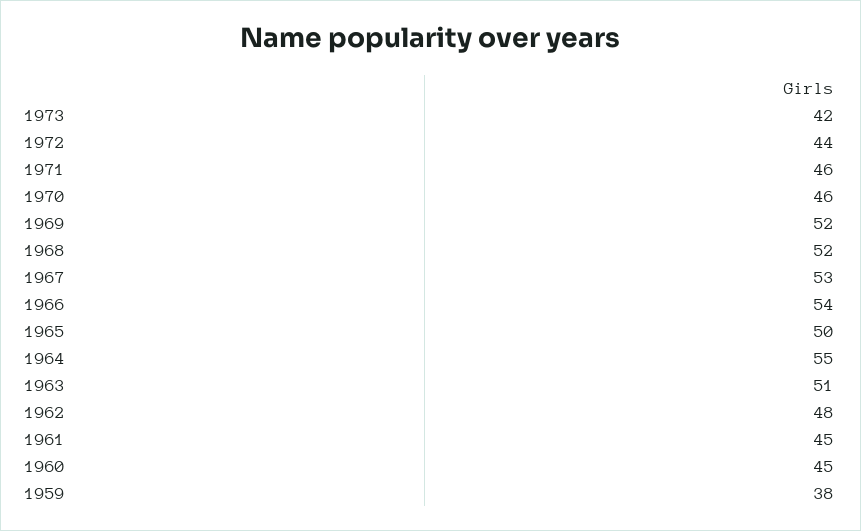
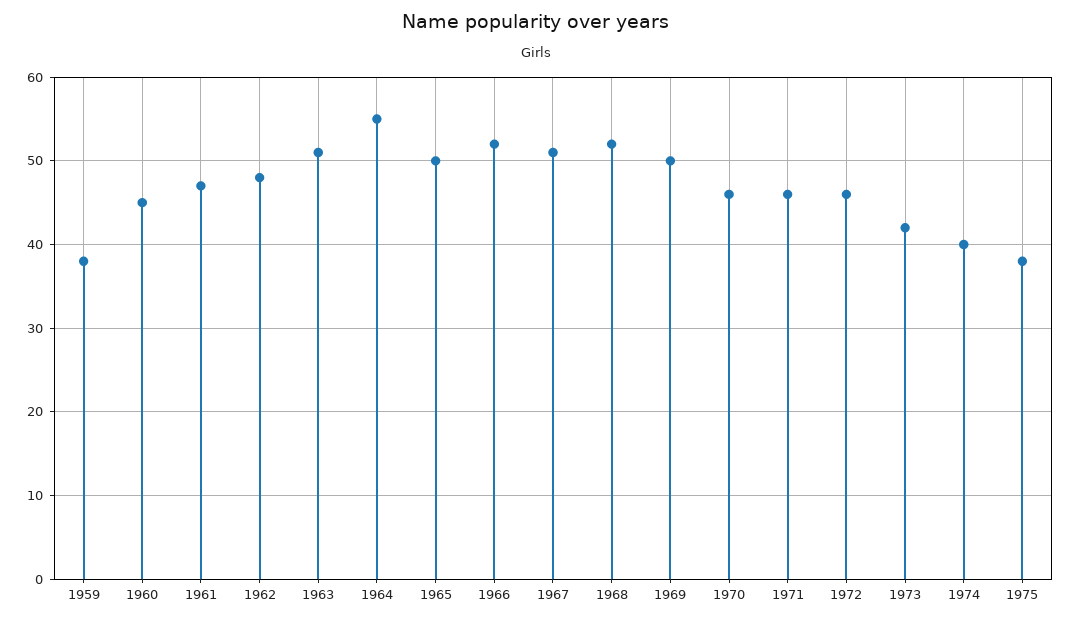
1972: 44 -> 46
1969: 52 -> 50
1967: 53 -> 51
1966: 54 -> 52
1961: 45 -> 47
1974: none -> 40
1975: none -> 38

